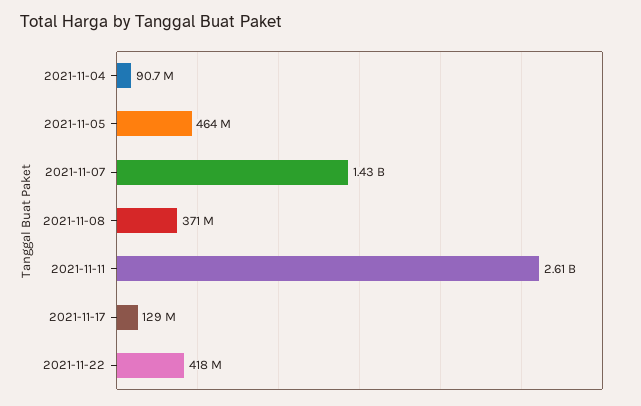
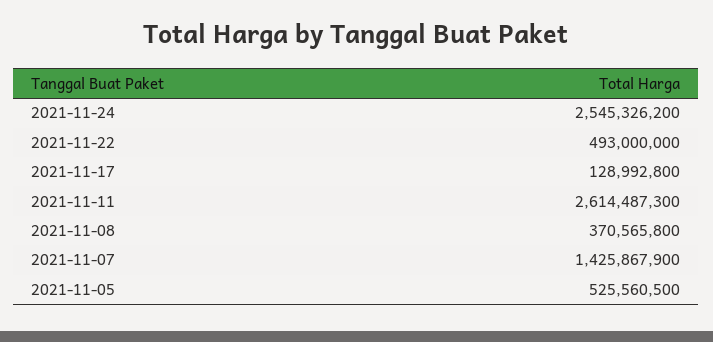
2021-11-04: 90700000 -> none
2021-11-05: 464000000 -> 525560500
2021-11-22: 418000000 -> 493000000
2021-11-24: none -> 2545326200

